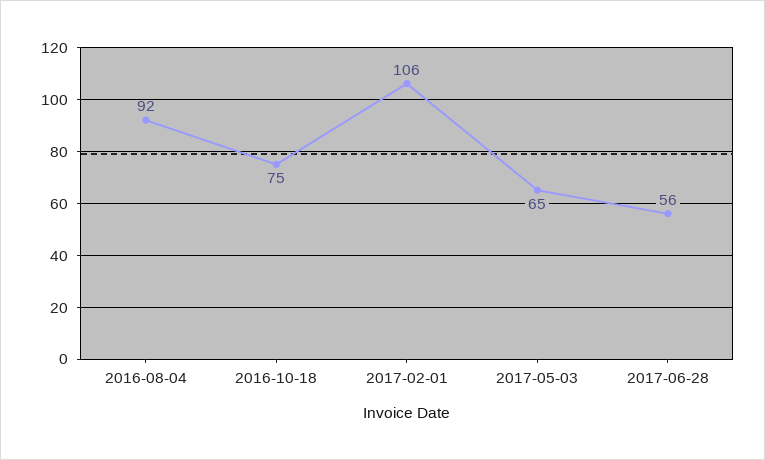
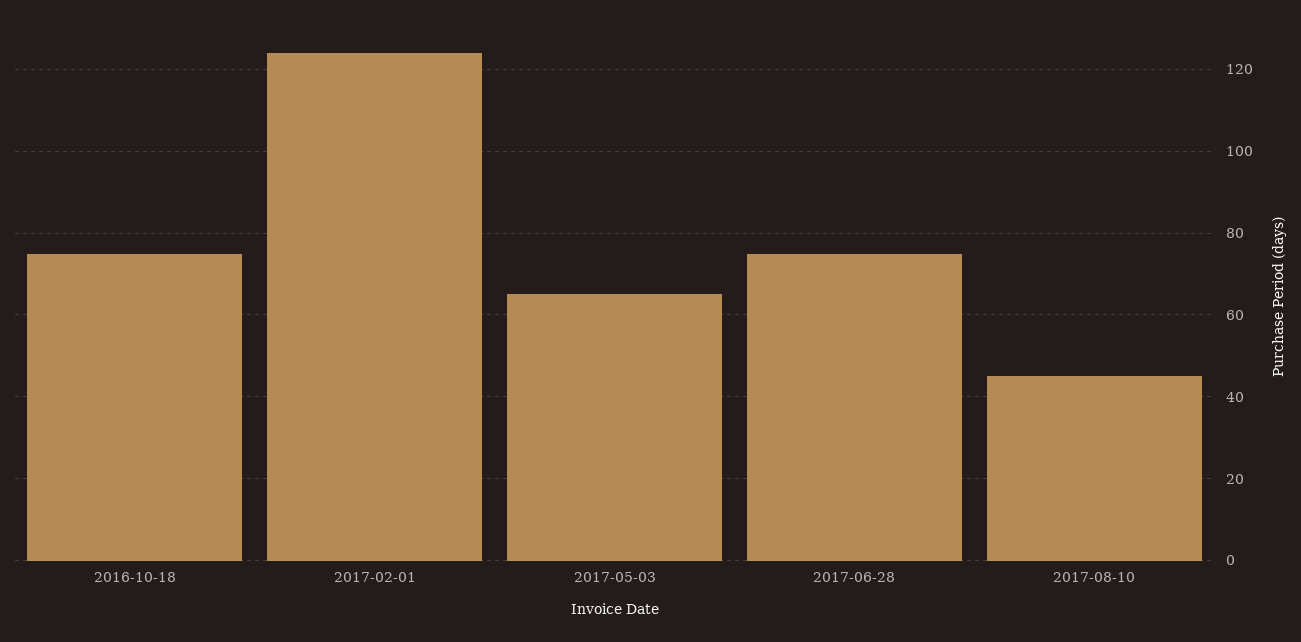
2016-08-04: 92 -> none
2017-02-01: 106 -> 125
2017-06-28: 56 -> 75
2017-08-10: none -> 45

